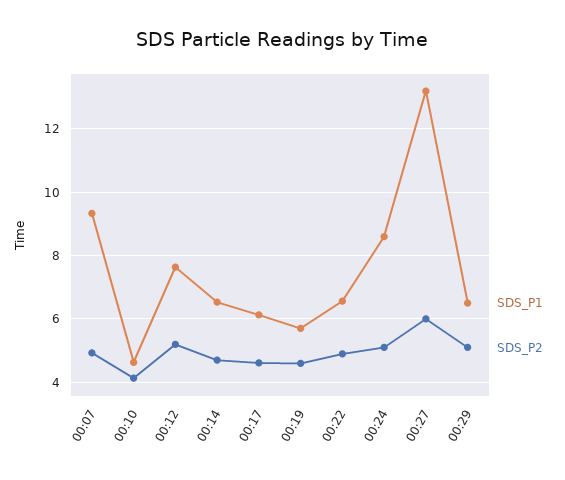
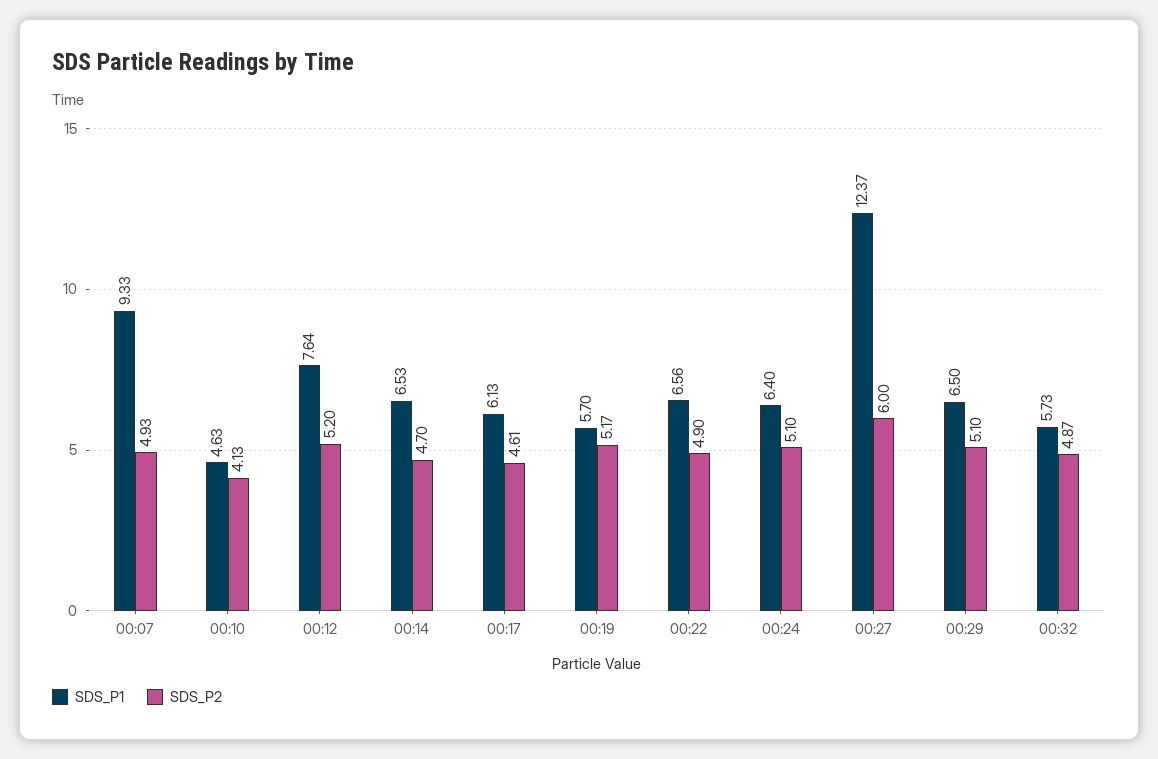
SDS_P2, 00:19: 4.6 -> 5.17
SDS_P1, 00:24: 8.6 -> 6.4
SDS_P1, 00:27: 13.2 -> 12.37
SDS_P1, 00:32: none -> 5.73
SDS_P2, 00:32: none -> 4.87

